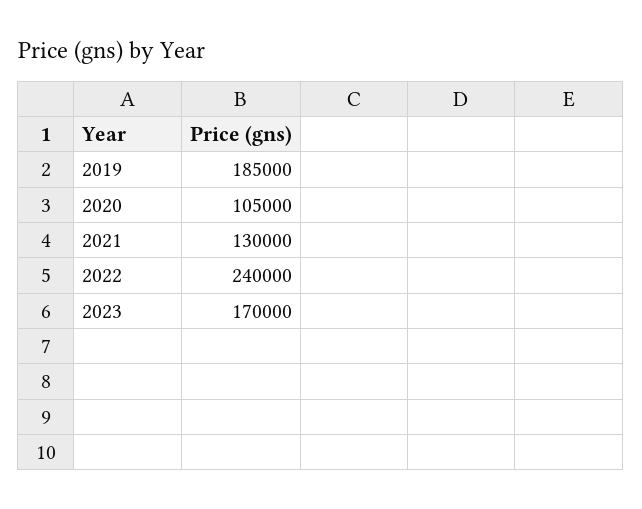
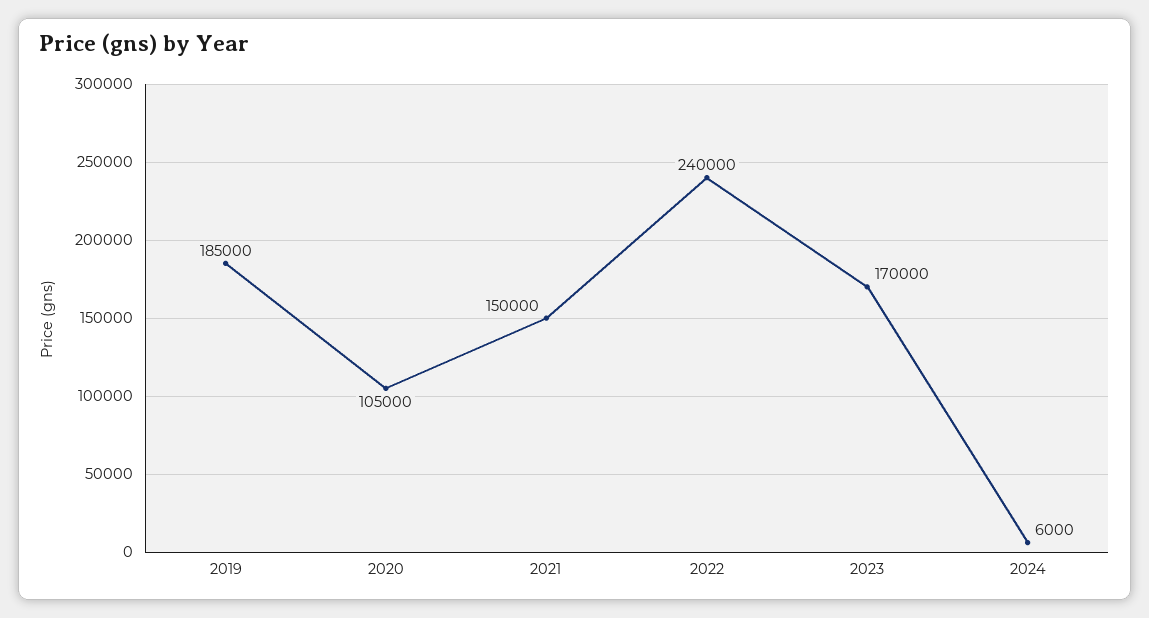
2021: 130000 -> 150000
2024: none -> 6000

